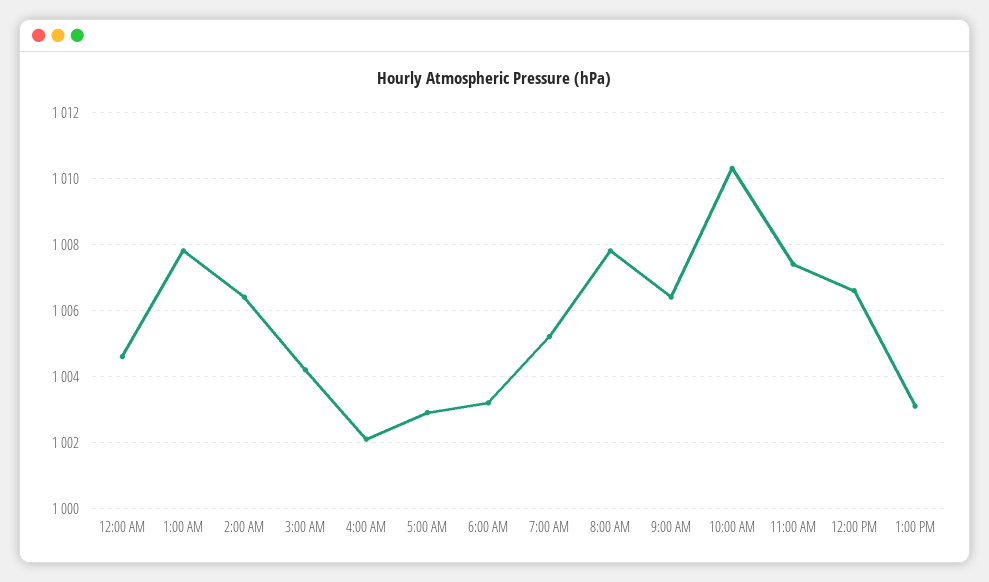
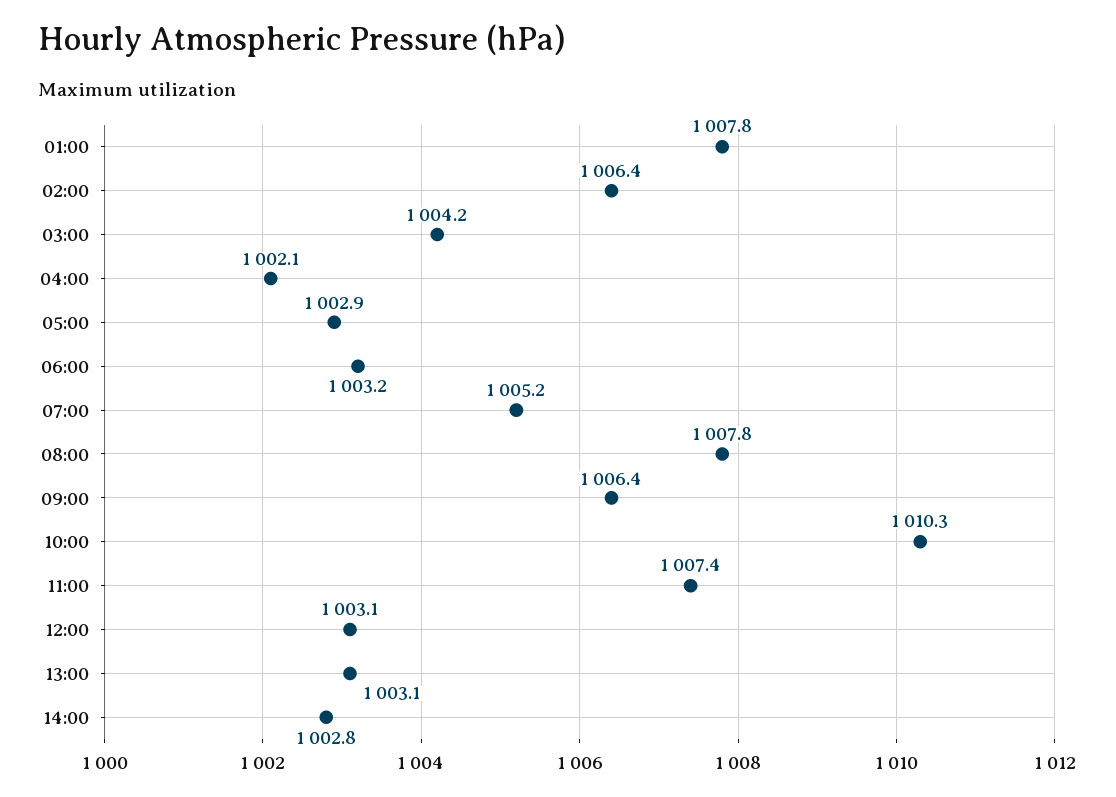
12:00 AM: 1004.5 -> none
12:00 PM: 1006.5 -> 1003.1
14:00: none -> 1002.8

